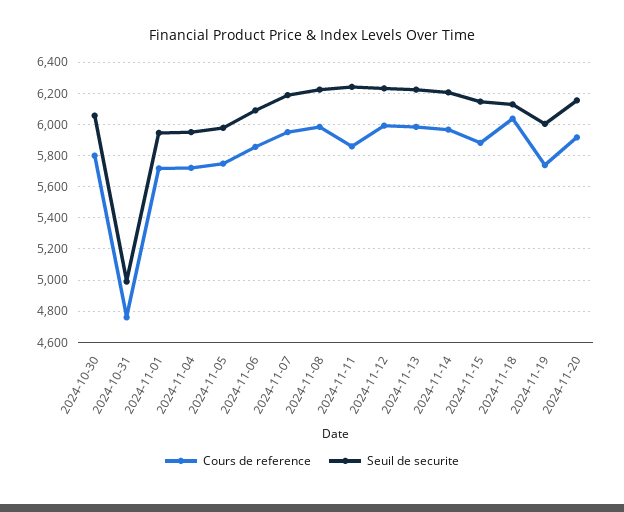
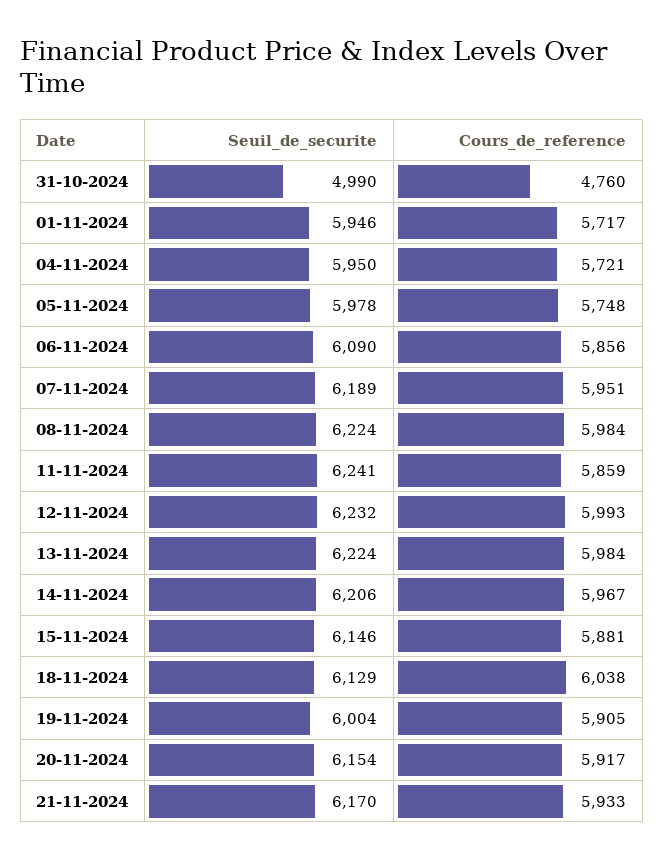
Cours de reference, 2024-10-30: 5800 -> none
Seuil de securite, 2024-10-30: 6050 -> none
Cours de reference, 2024-11-19: 5750 -> 5905
Seuil de securite, 21-11-2024: none -> 6170
Cours de reference, 21-11-2024: none -> 5933

